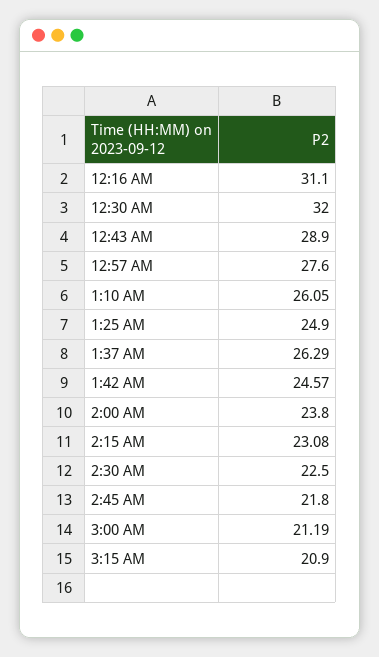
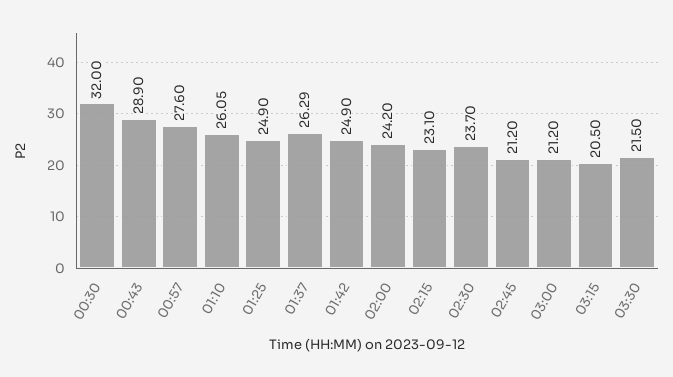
12:16 AM: 31.1 -> none
1:42 AM: 24.57 -> 24.9
2:00 AM: 23.8 -> 24.2
2:15 AM: 23.08 -> 23.1
2:30 AM: 22.5 -> 23.7
2:45 AM: 21.8 -> 21.2
3:00 AM: 21.19 -> 21.2
3:15 AM: 20.9 -> 20.5
03:30: none -> 21.5

